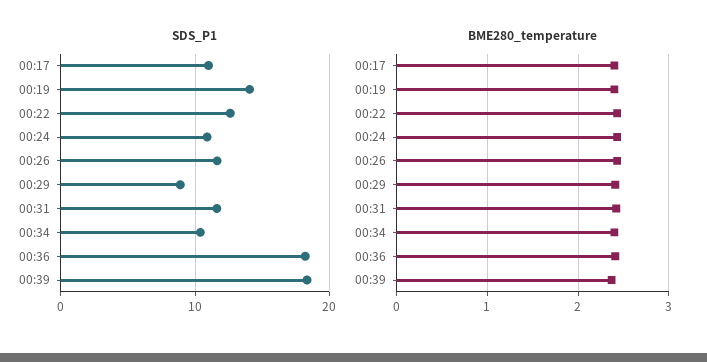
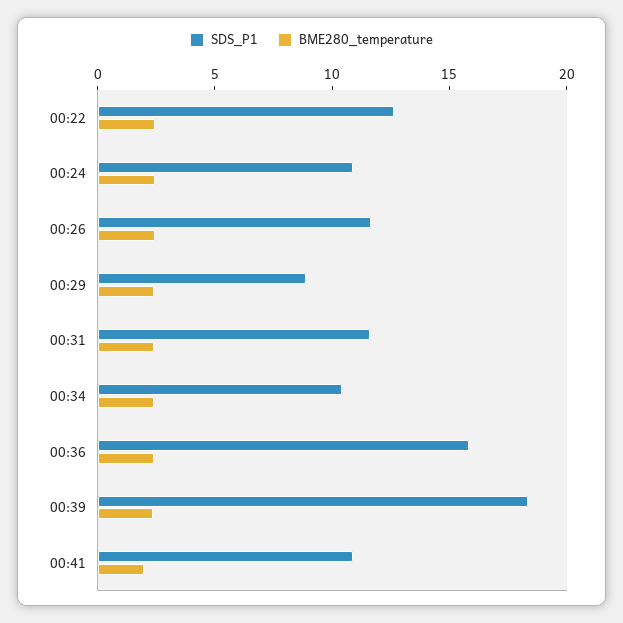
SDS_P1, 00:17: 11 -> none
SDS_P1, 00:19: 14 -> none
SDS_P1, 00:36: 18 -> 16
BME280_temperature, 00:17: 2.4 -> none
BME280_temperature, 00:19: 2.4 -> none
SDS_P1, 00:41: none -> 11
BME280_temperature, 00:41: none -> 2

